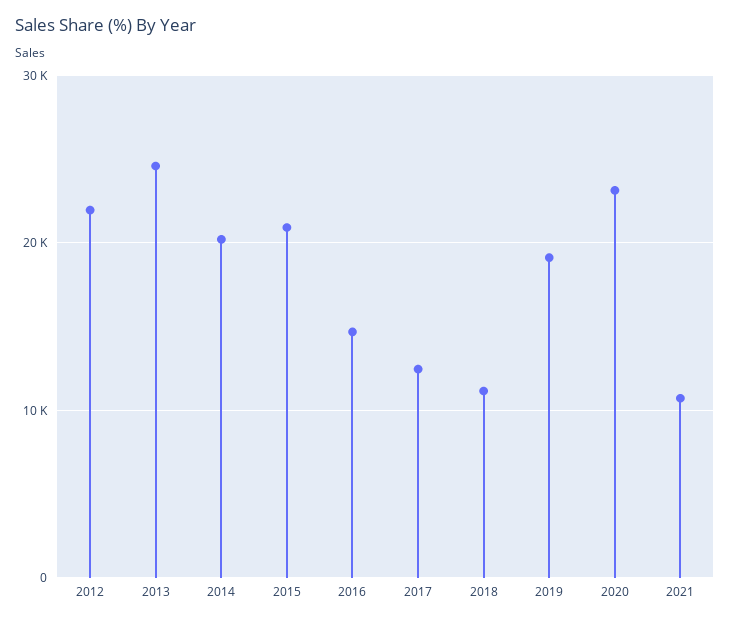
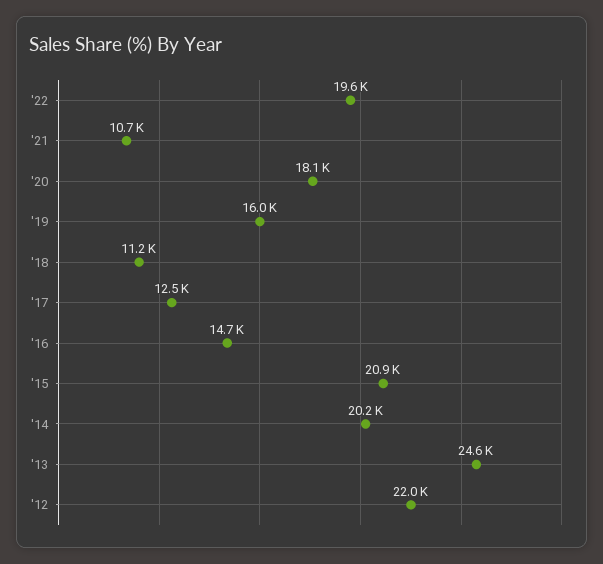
2019: 19000 -> 16000
2020: 23000 -> 18100
'22: none -> 19600

